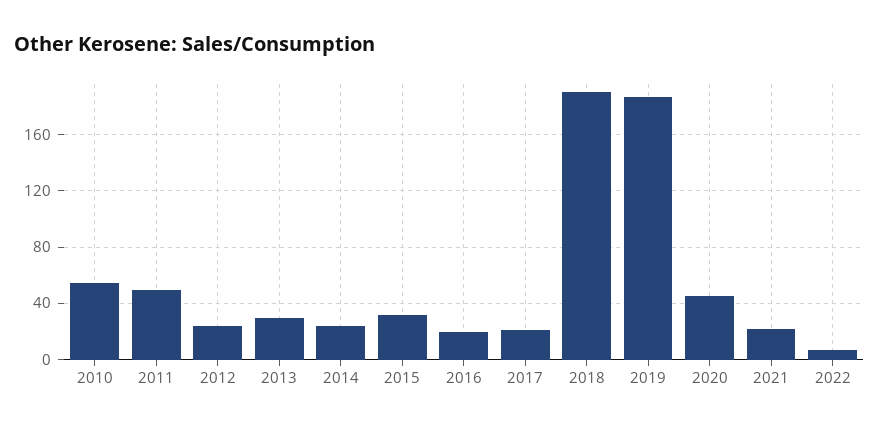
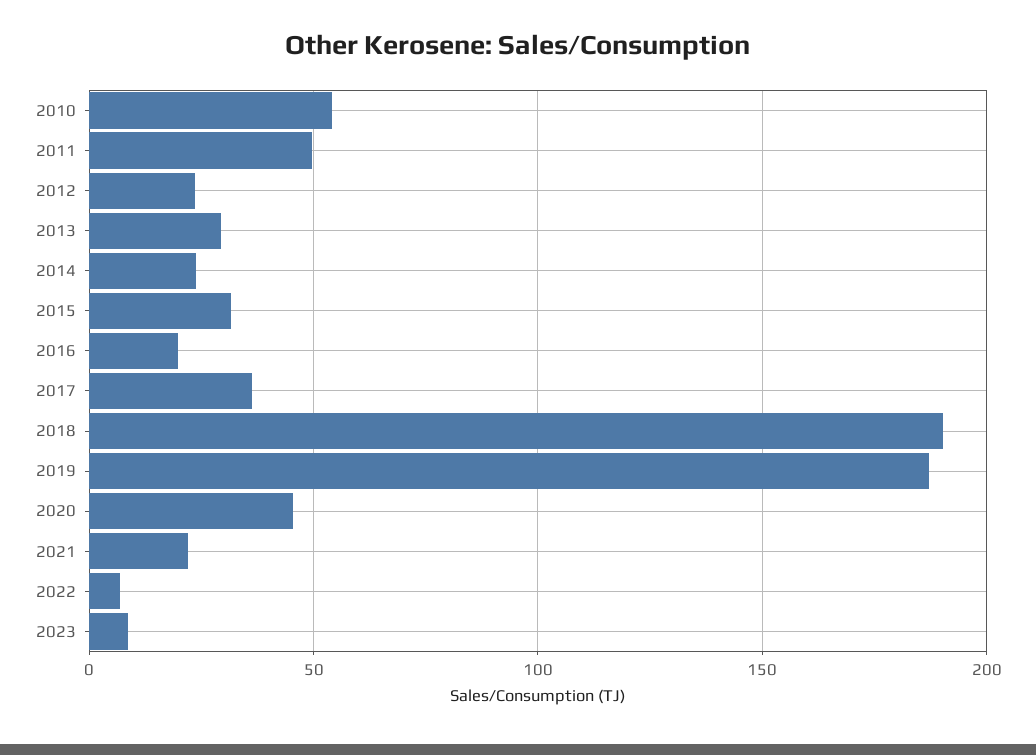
2017: 20 -> 35
2023: none -> 10

